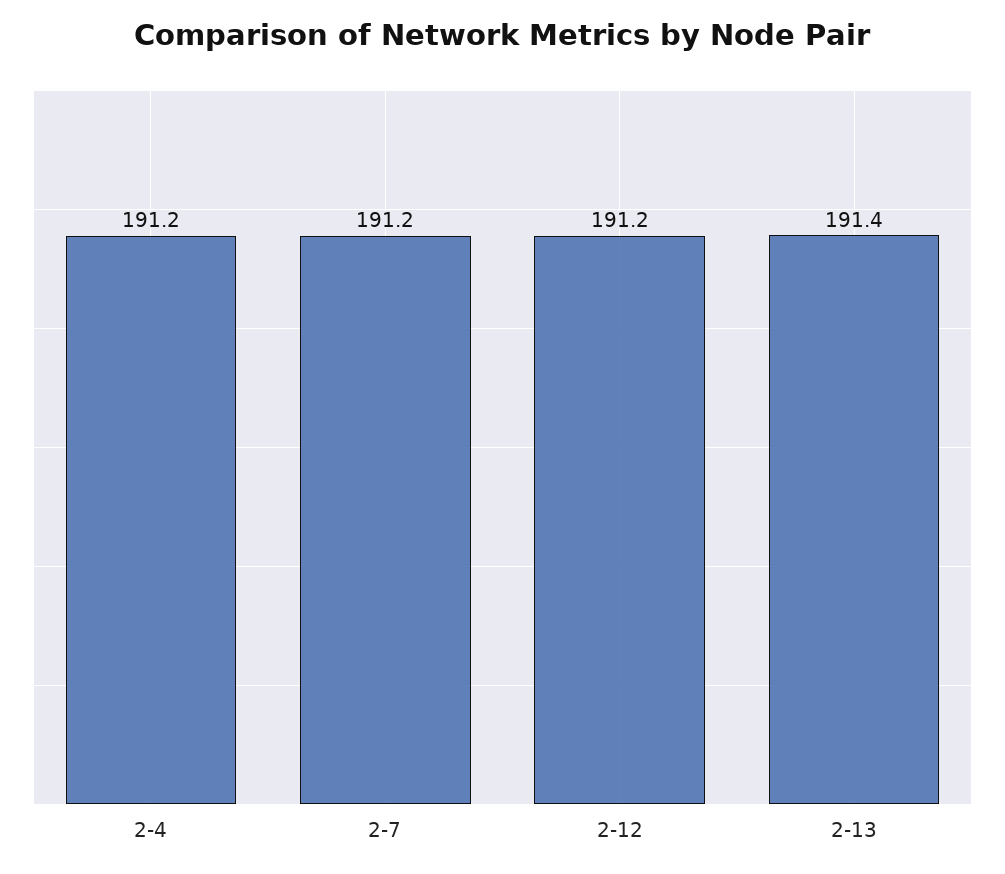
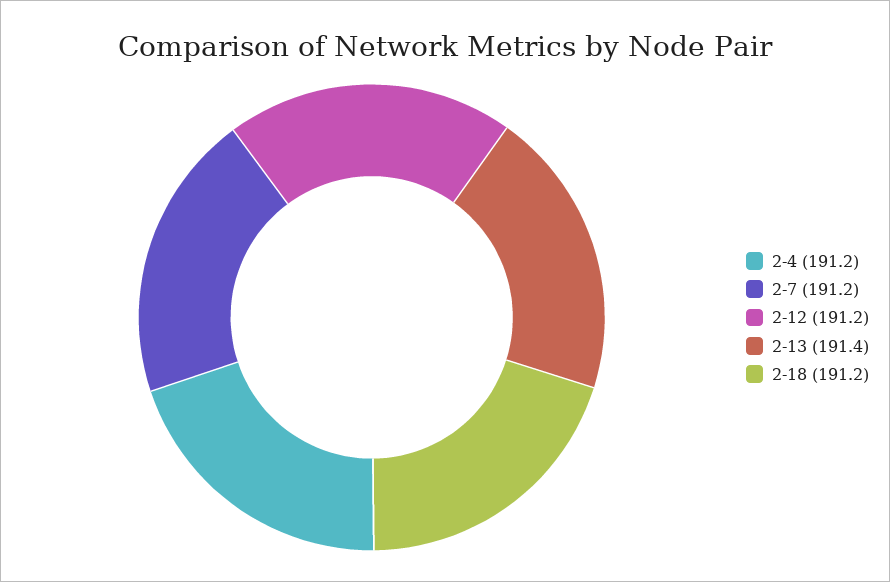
2-18: none -> 191.2

